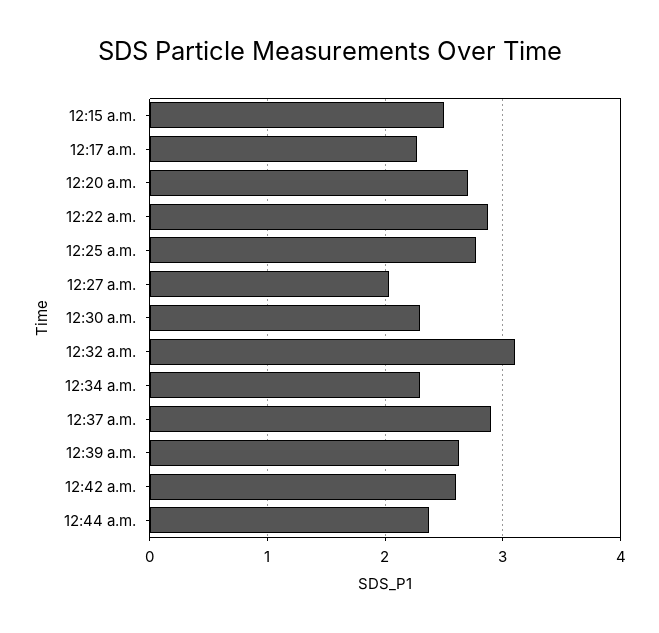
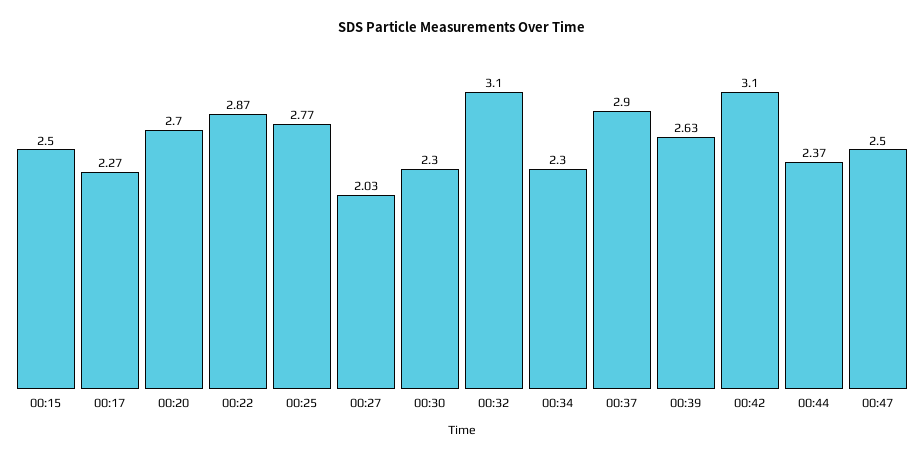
12:42 a.m.: 2.6 -> 3.1
00:47: none -> 2.5

